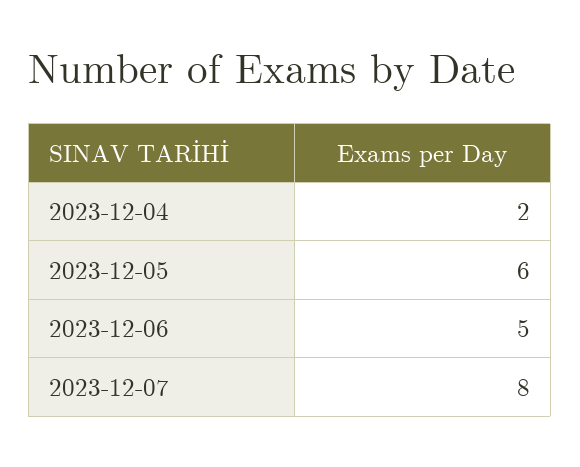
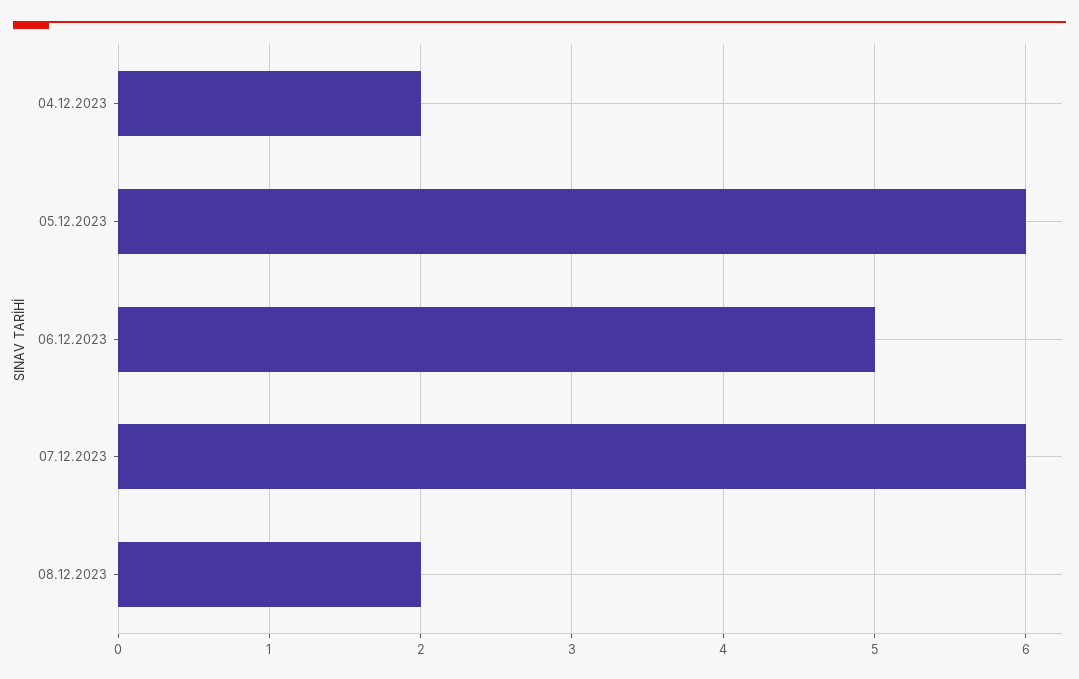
2023-12-07: 8 -> 6
08.12.2023: none -> 2

